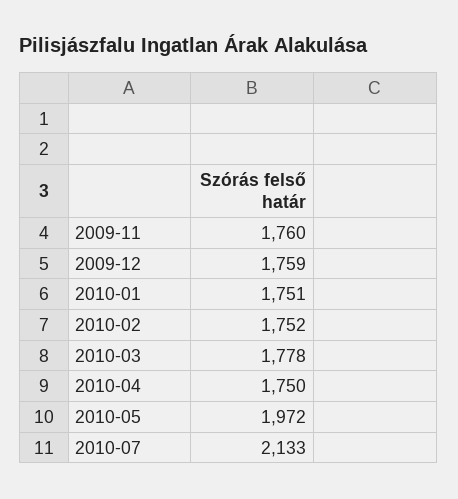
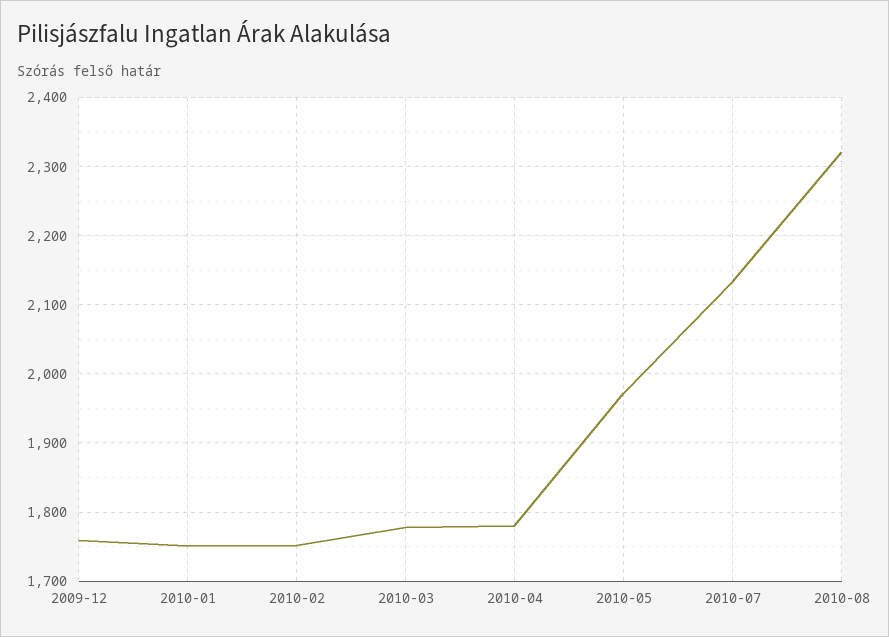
2009-11: 1760 -> none
2010-04: 1750 -> 1780
2010-08: none -> 2320

